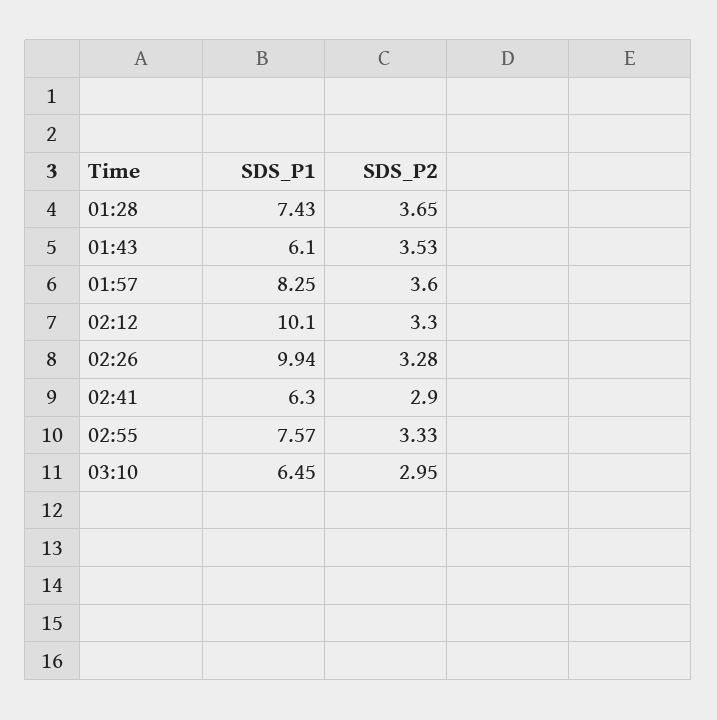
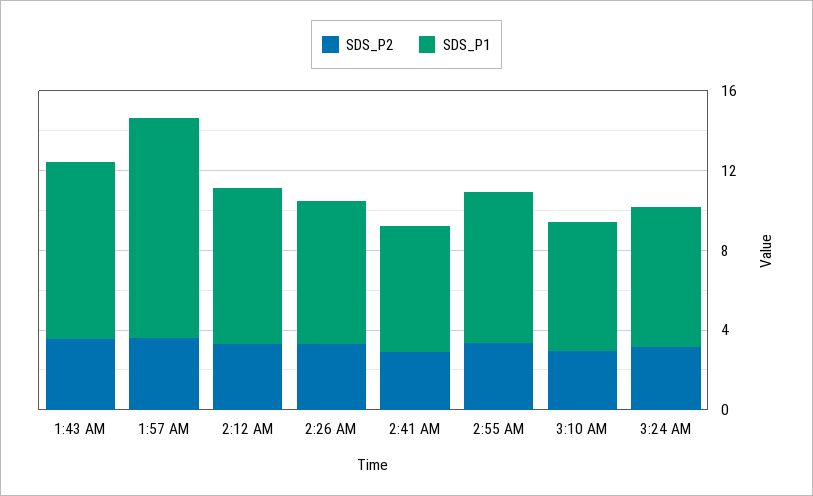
SDS_P1, 01:28: 7.43 -> none
SDS_P2, 01:28: 3.65 -> none
SDS_P1, 01:43: 6.1 -> 9
SDS_P1, 01:57: 8.25 -> 11
SDS_P1, 02:12: 10.1 -> 8
SDS_P1, 02:26: 9.94 -> 7
SDS_P2, 3:24 AM: none -> 3
SDS_P1, 3:24 AM: none -> 7

